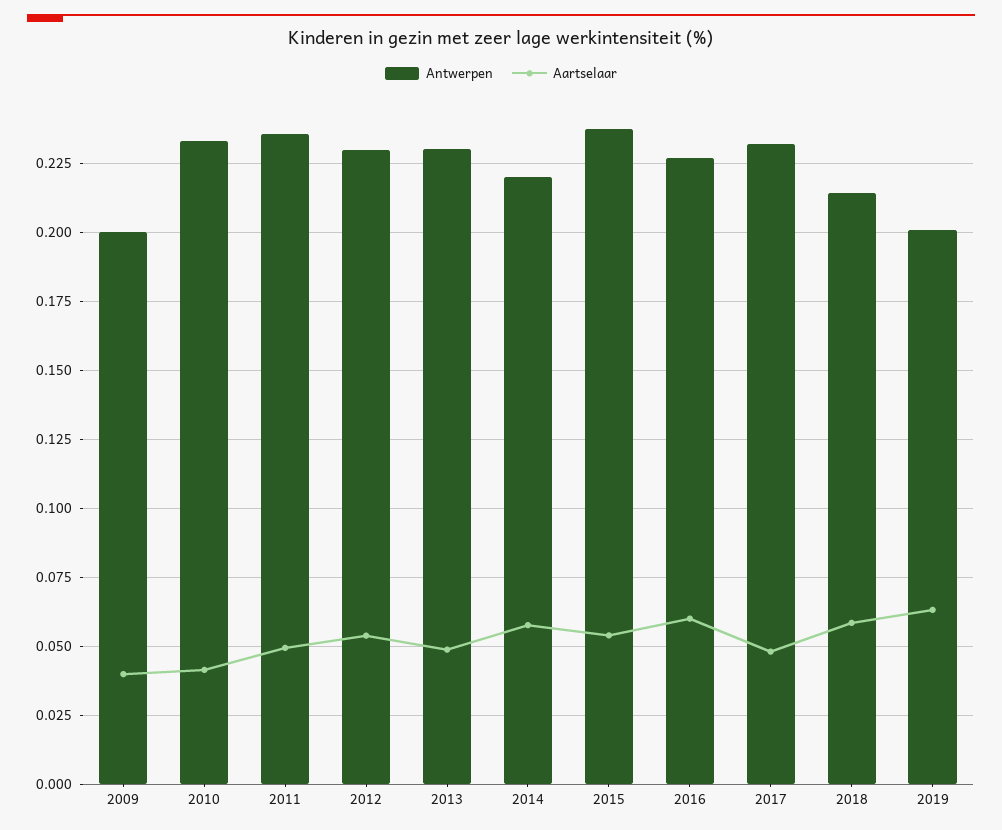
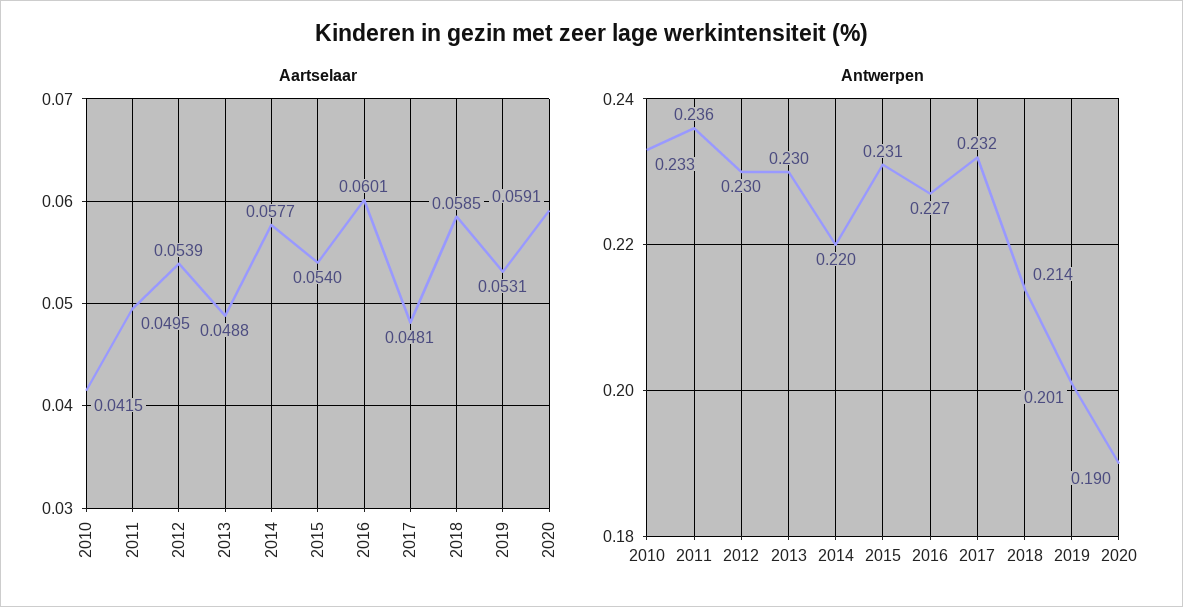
Antwerpen, 2009: 0.2 -> none
Aartselaar, 2009: 0.04 -> none
Antwerpen, 2015: 0.2375 -> 0.231
Aartselaar, 2019: 0.0625 -> 0.0531
Aartselaar, 2020: none -> 0.0591
Antwerpen, 2020: none -> 0.19

